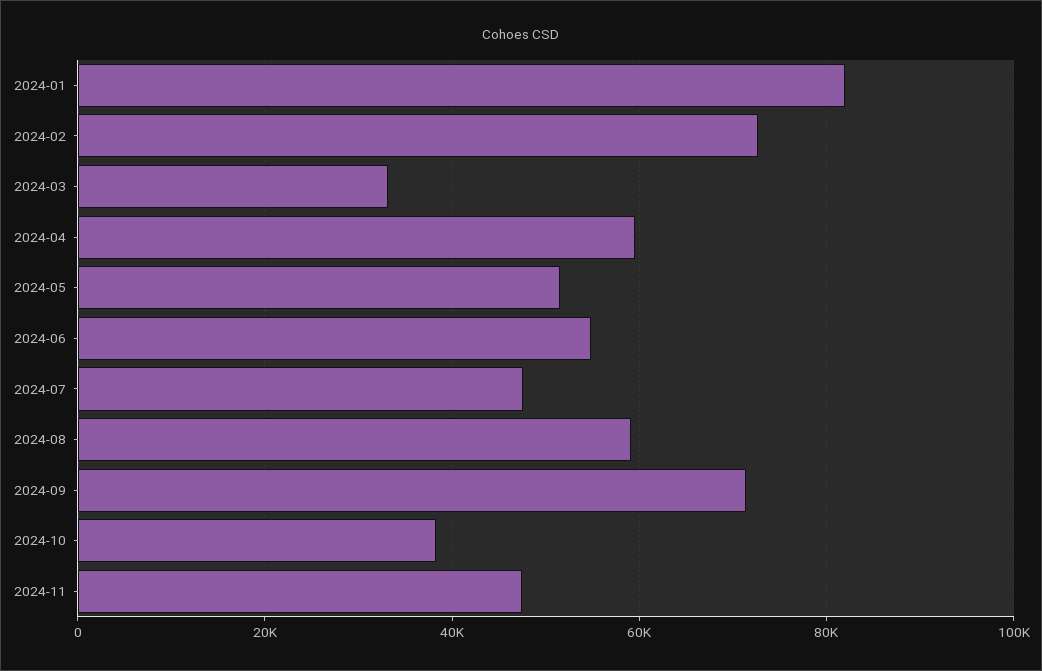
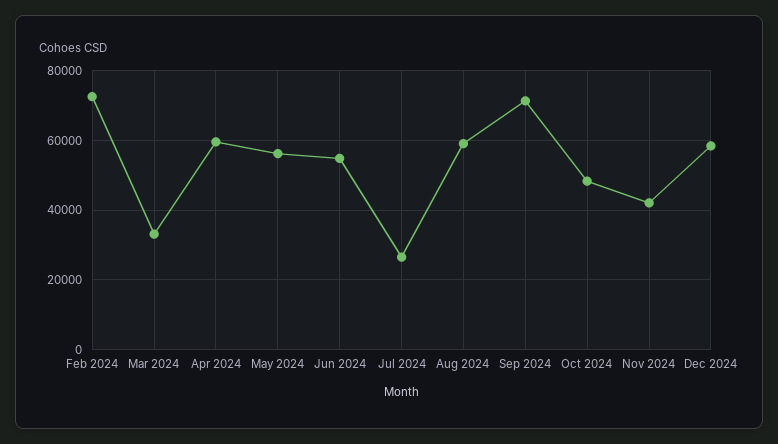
2024-01: 82000 -> none
2024-05: 52000 -> 56000
2024-07: 48000 -> 26000
2024-10: 38000 -> 48000
2024-11: 48000 -> 42000
Dec 2024: none -> 58000

